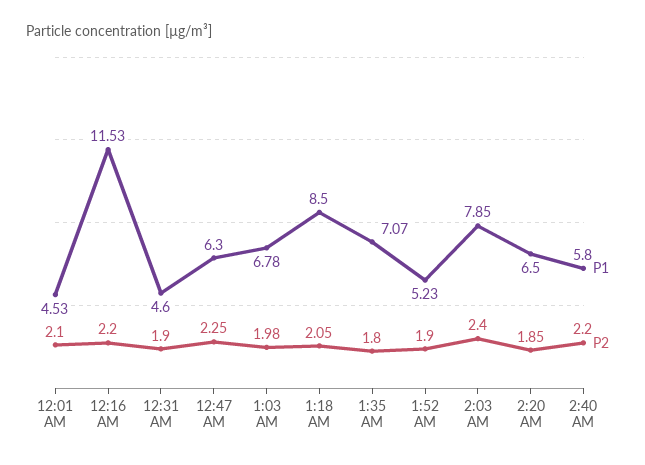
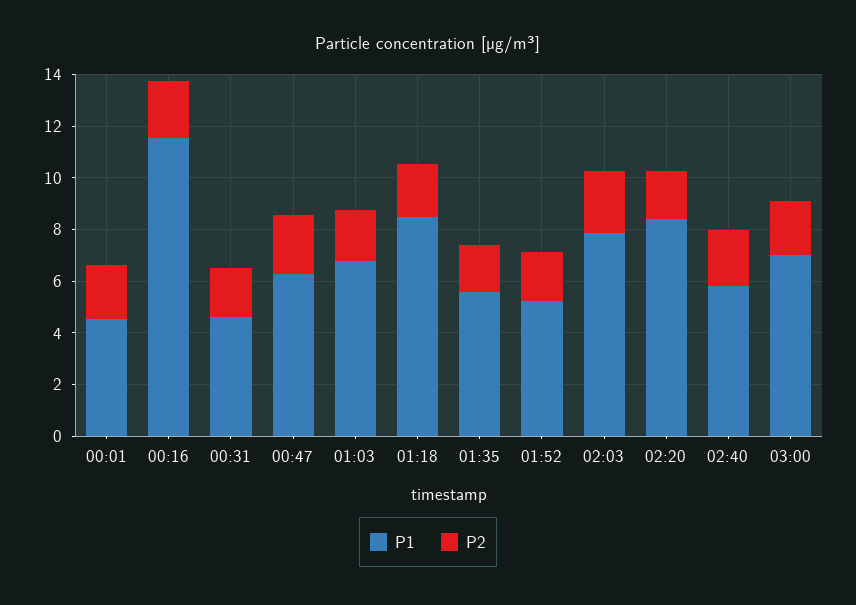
P1, 1:35 AM: 7.07 -> 5.5
P1, 2:20 AM: 6.5 -> 8.5
P1, 03:00: none -> 7
P2, 03:00: none -> 2

